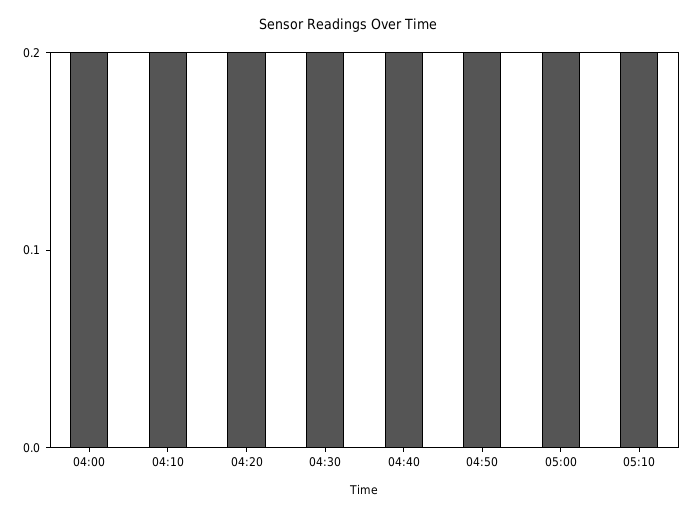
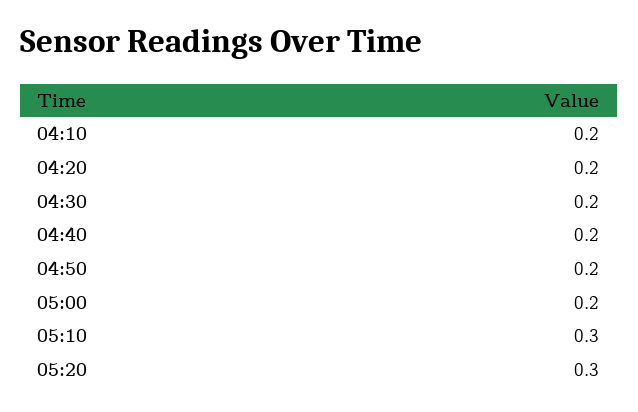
04:00: 0.2 -> none
05:10: 0.2 -> 0.3
05:20: none -> 0.3

